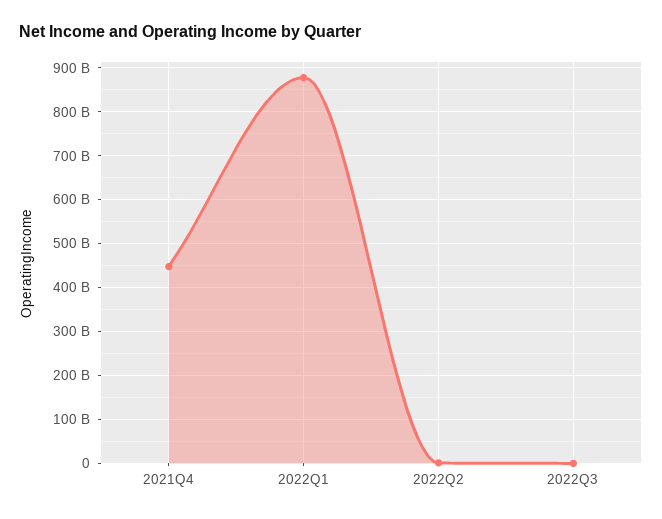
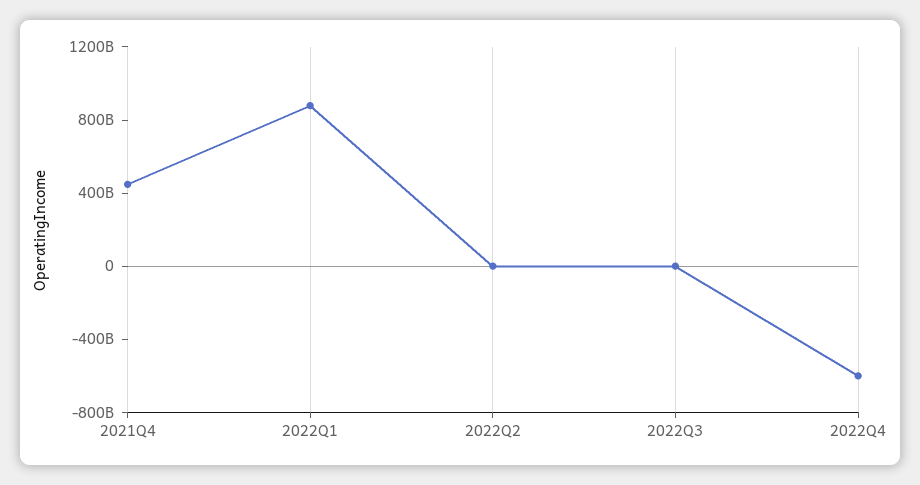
2022Q4: none -> -600000000000

